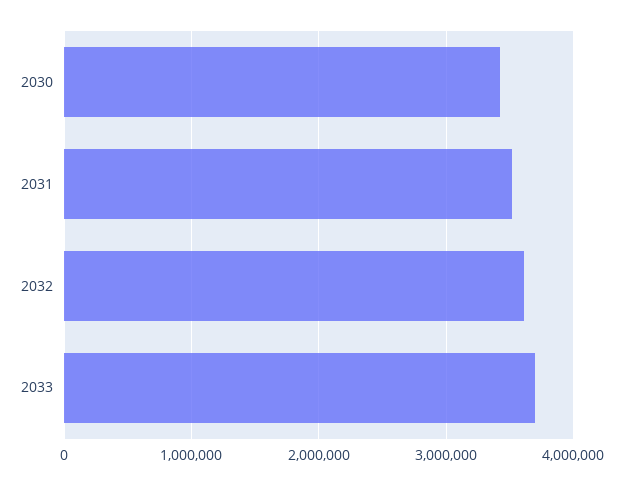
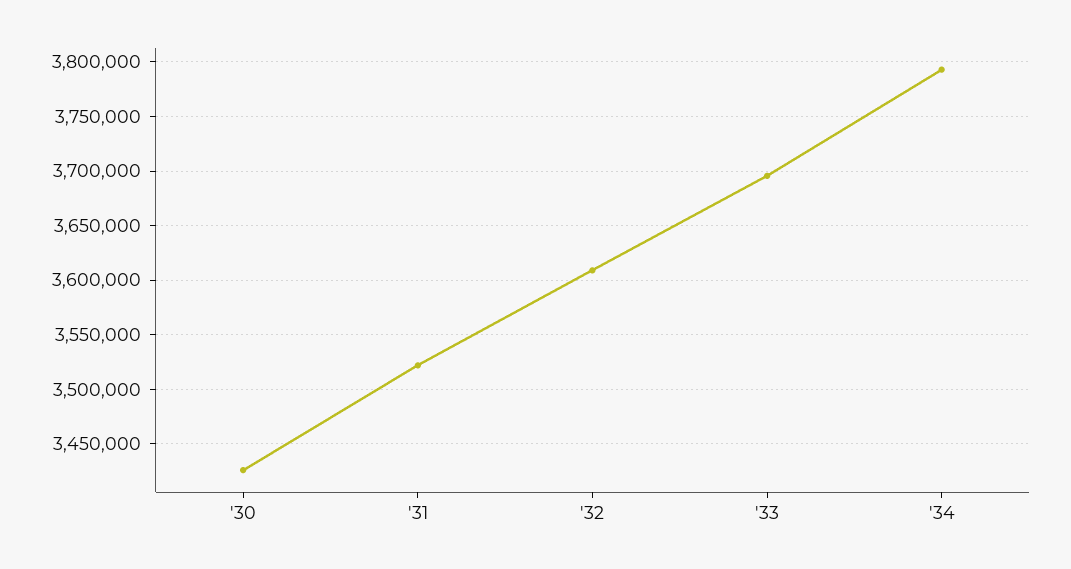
'34: none -> 3790000

